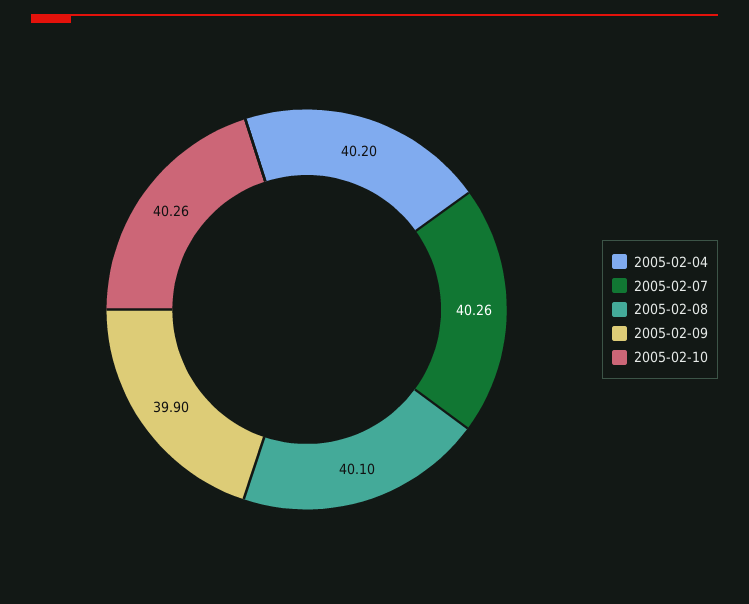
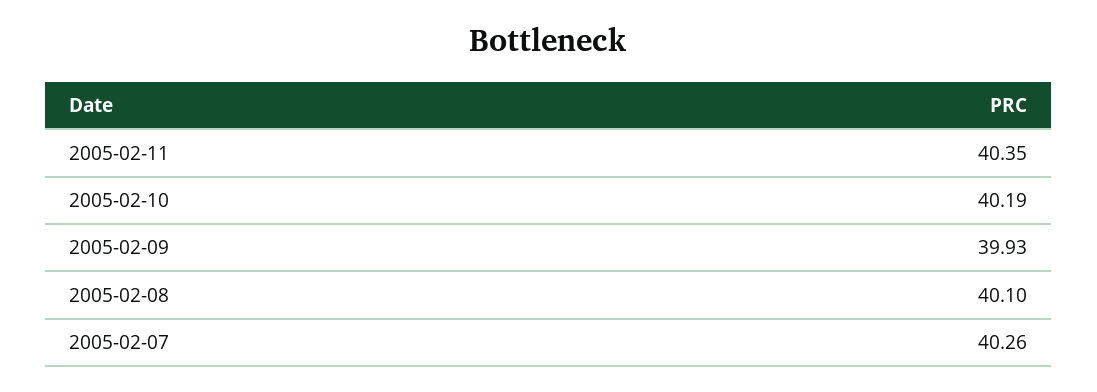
2005-02-04: 40.2 -> none
2005-02-09: 39.9 -> 39.93
2005-02-10: 40.26 -> 40.19
2005-02-11: none -> 40.35

